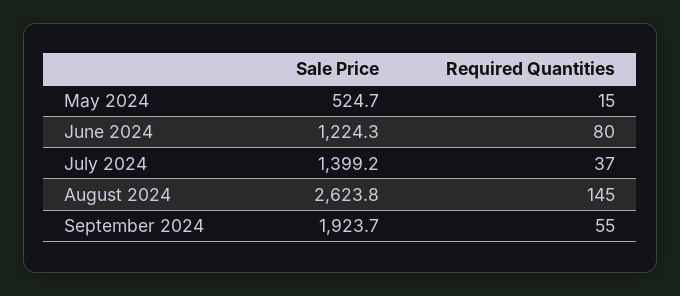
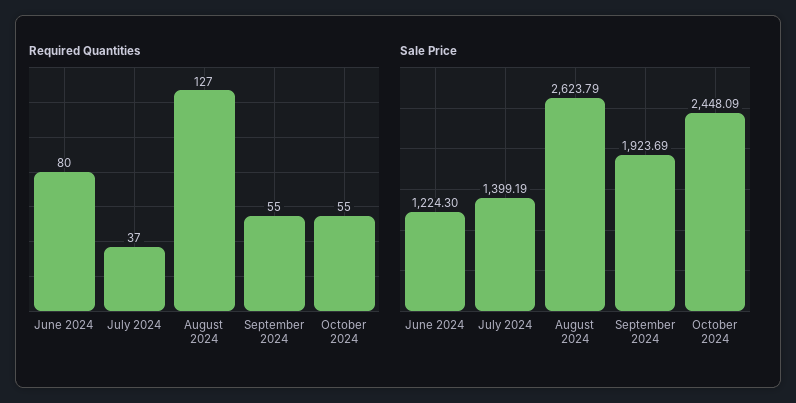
Sale Price, May 2024: 524.7 -> none
Required Quantities, May 2024: 15 -> none
Required Quantities, August 2024: 145 -> 127
Required Quantities, October 2024: none -> 55
Sale Price, October 2024: none -> 2448.09

